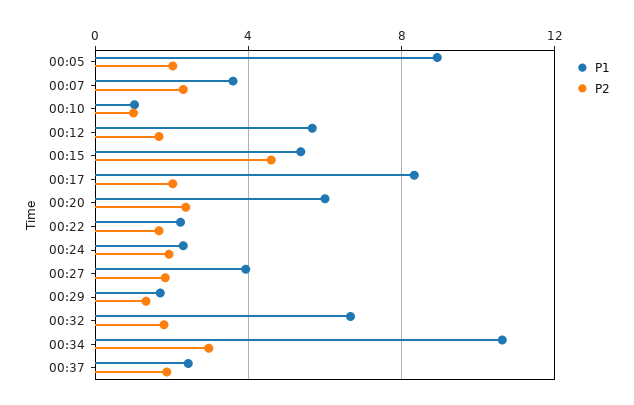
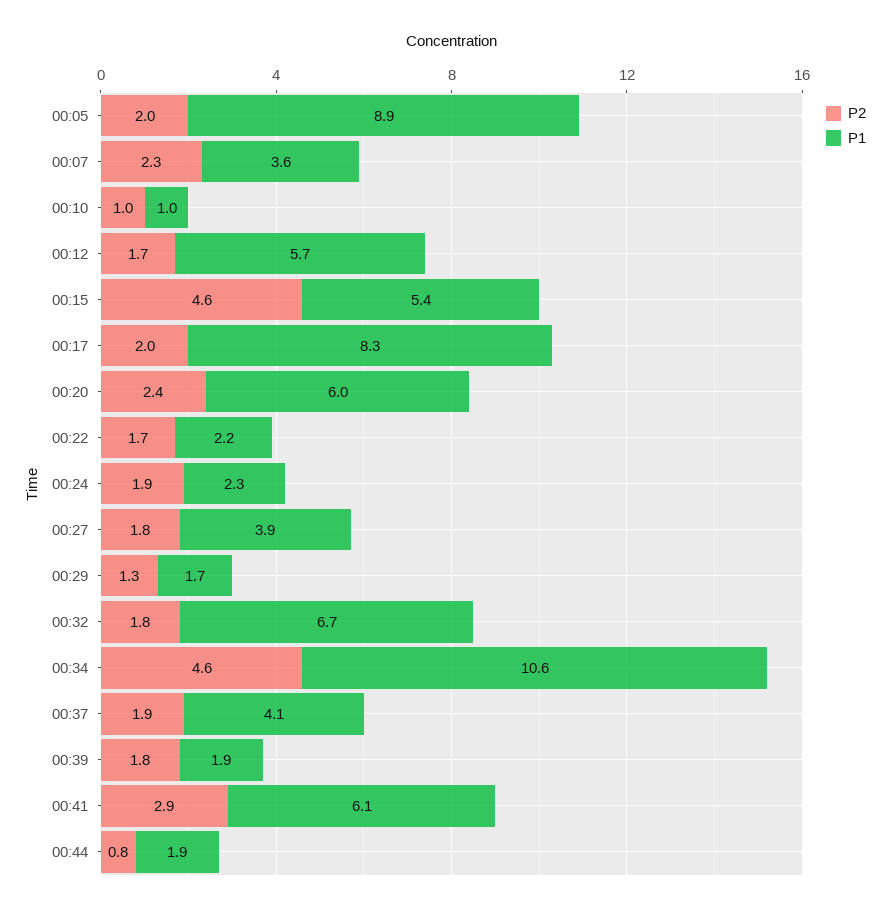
P2, 00:34: 3 -> 4.6
P1, 00:37: 2.5 -> 4.1
P2, 00:39: none -> 1.8
P1, 00:39: none -> 1.9
P2, 00:41: none -> 2.9
P1, 00:41: none -> 6.1
P2, 00:44: none -> 0.8
P1, 00:44: none -> 1.9

